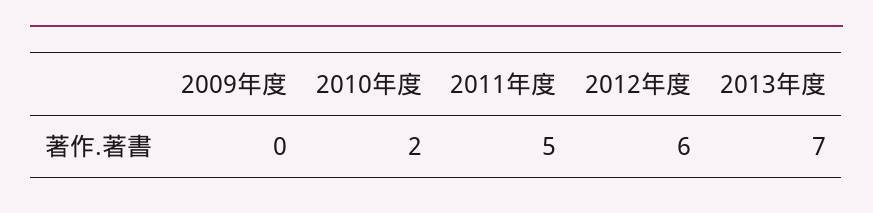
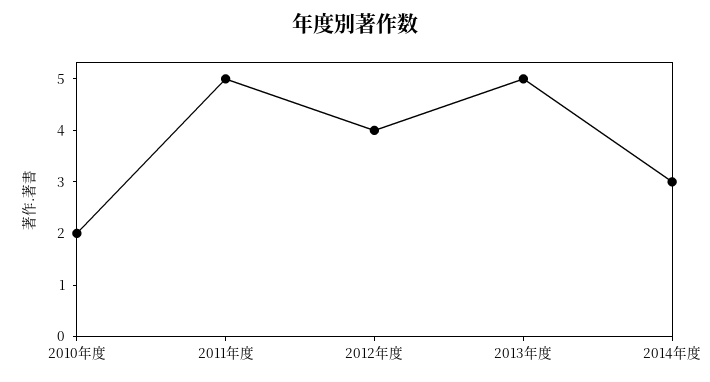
2009年度: 0 -> none
2012年度: 6 -> 4
2013年度: 7 -> 5
2014年度: none -> 3

